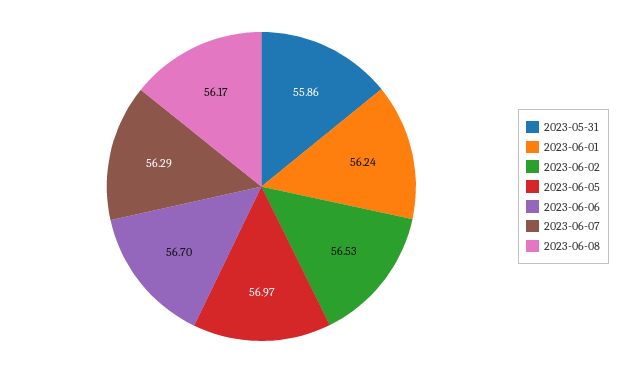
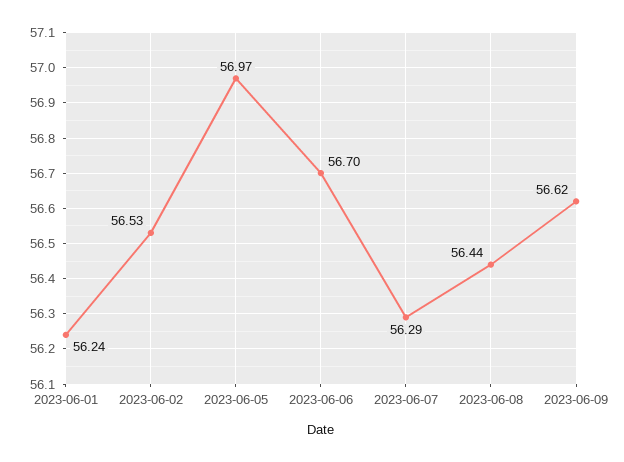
2023-05-31: 55.86 -> none
2023-06-08: 56.17 -> 56.44
2023-06-09: none -> 56.62

